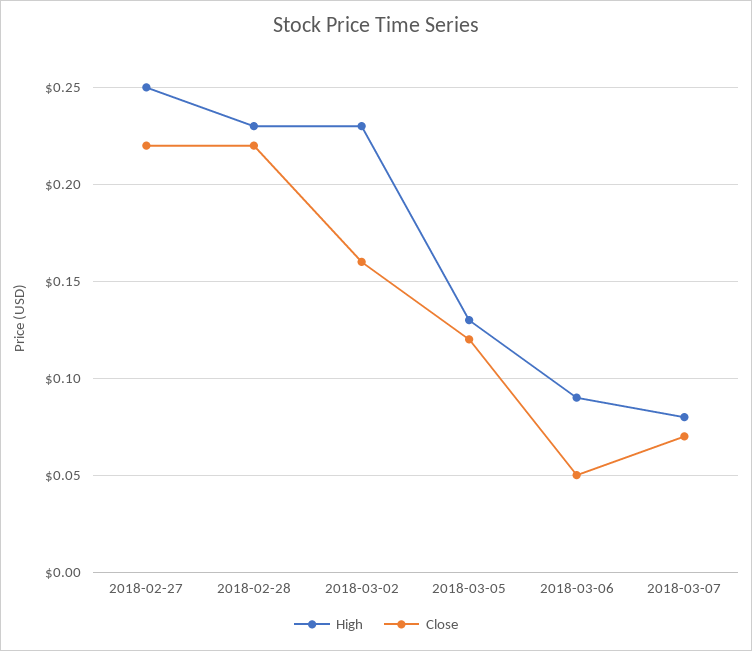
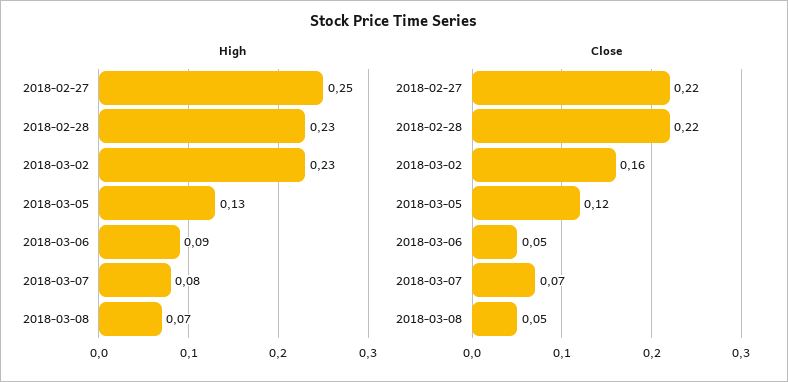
High, 2018-03-08: none -> 0.07
Close, 2018-03-08: none -> 0.05

